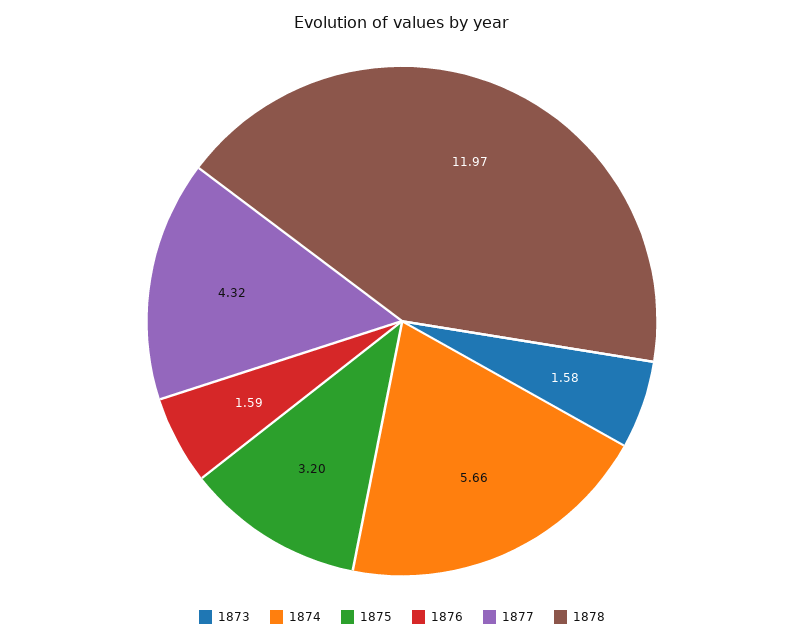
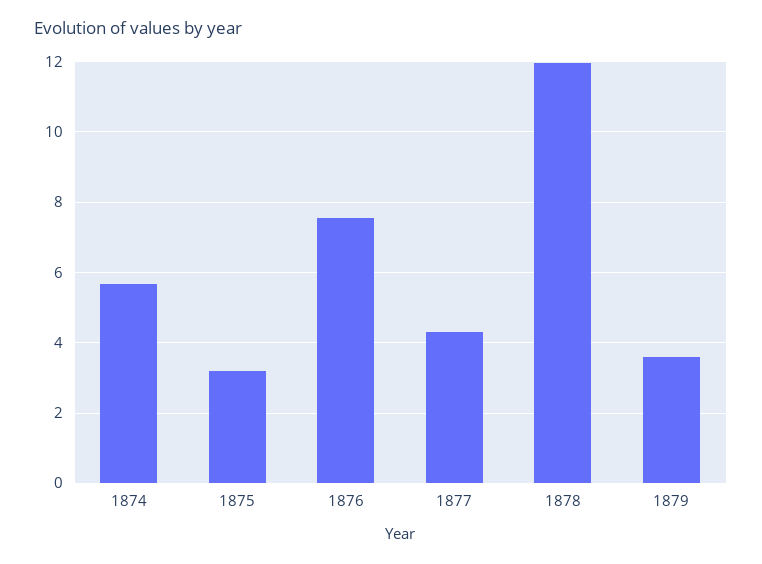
1873: 1.58 -> none
1876: 1.59 -> 7.6
1879: none -> 3.6

